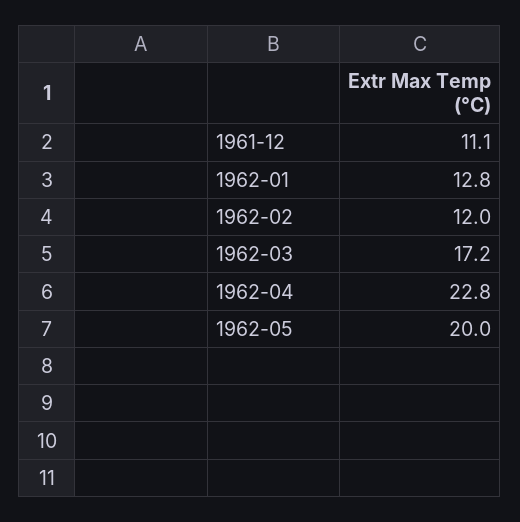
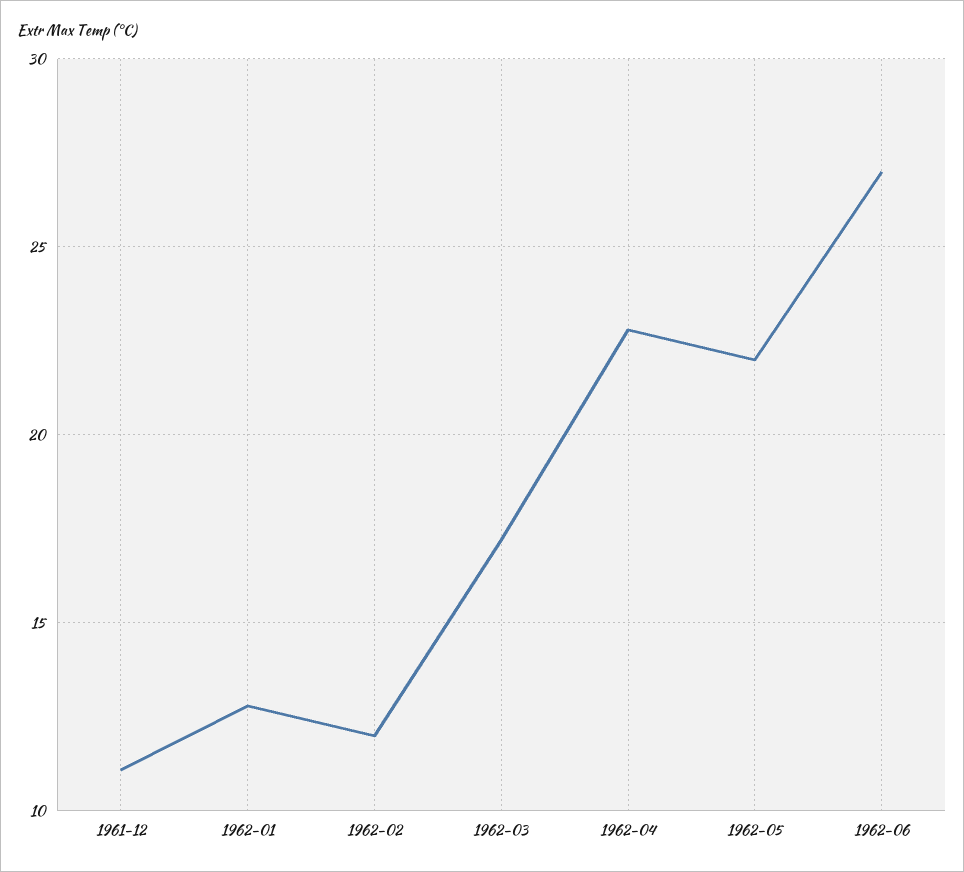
1962-05: 20 -> 22
1962-06: none -> 27

